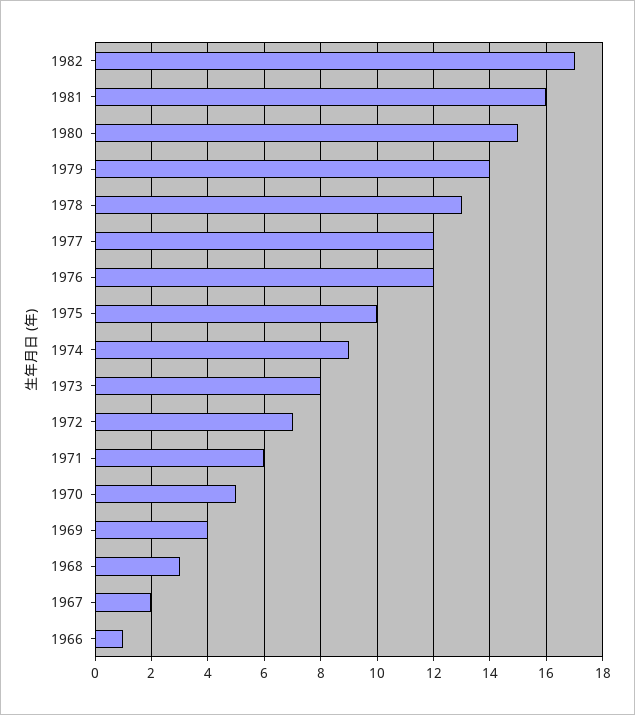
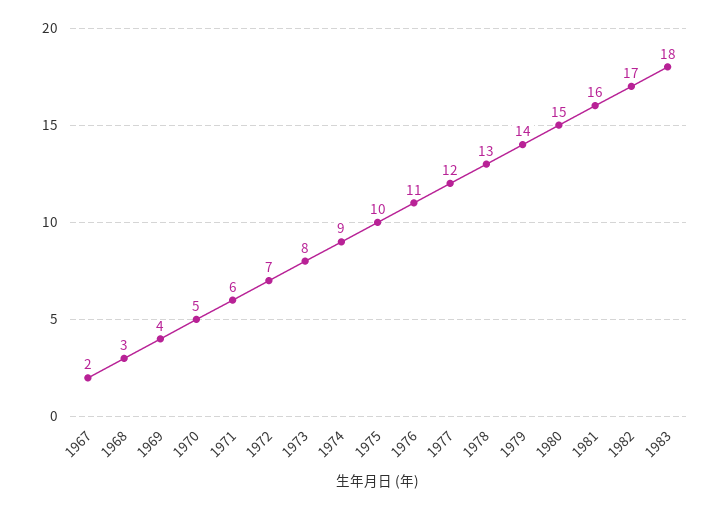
1976: 12 -> 11
1966: 1 -> none
1983: none -> 18

